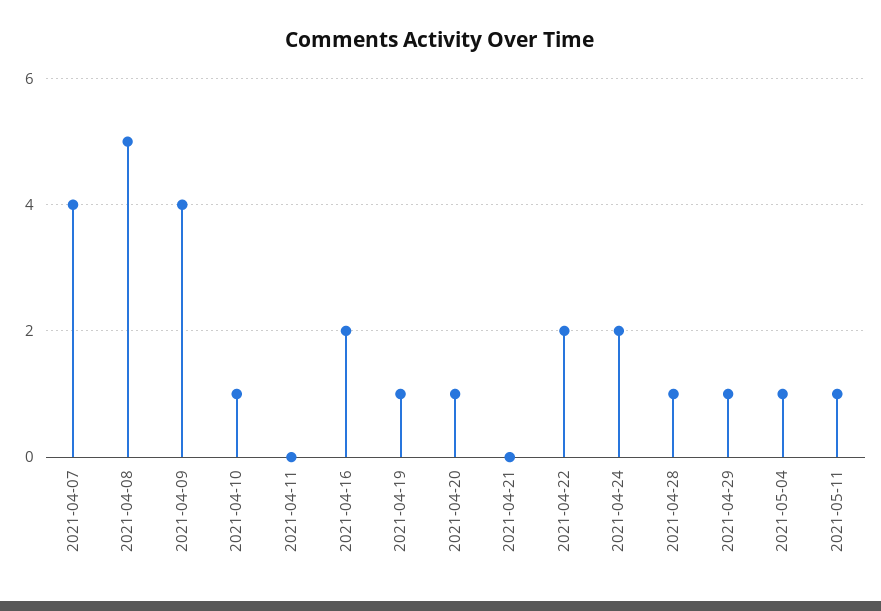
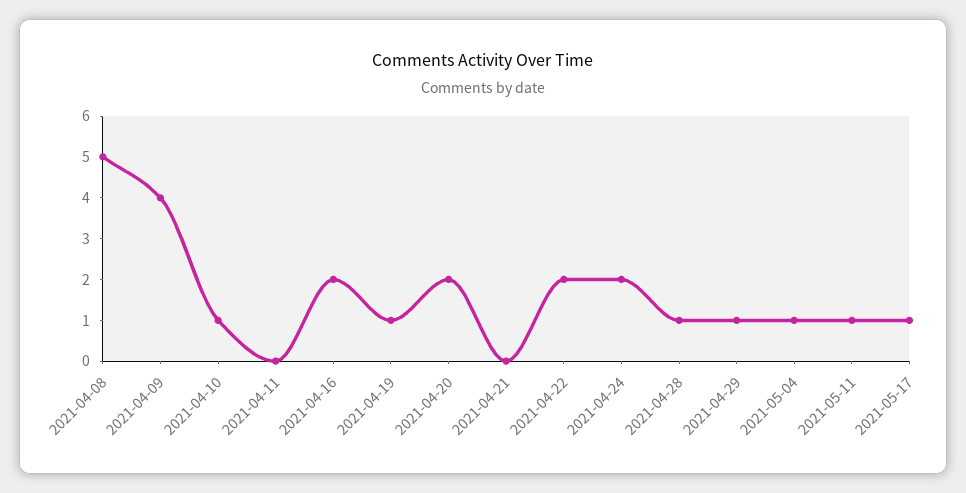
2021-04-07: 4 -> none
2021-04-20: 1 -> 2
2021-05-17: none -> 1

